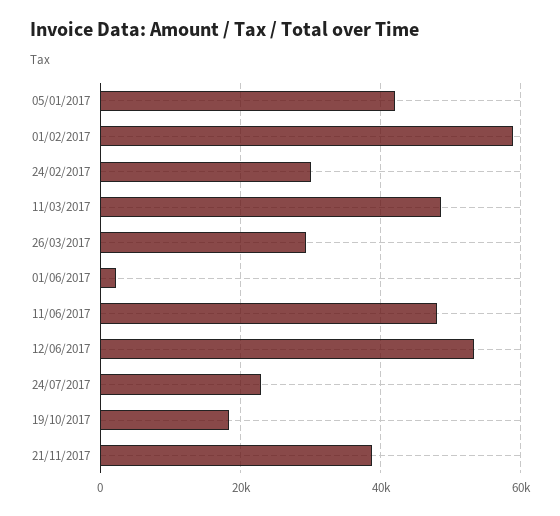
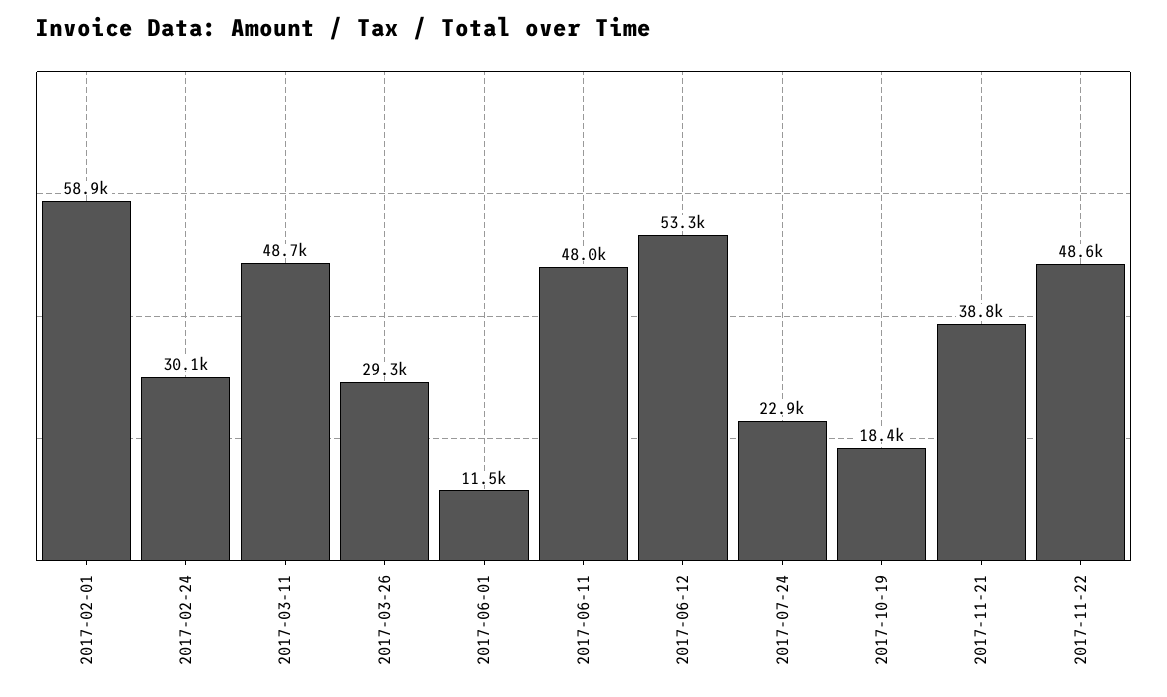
05/01/2017: 42000 -> none
01/06/2017: 2000 -> 11500
2017-11-22: none -> 48600

